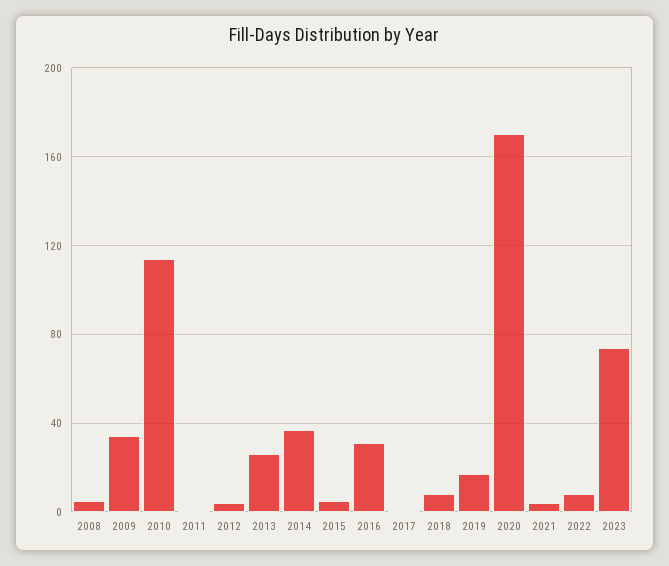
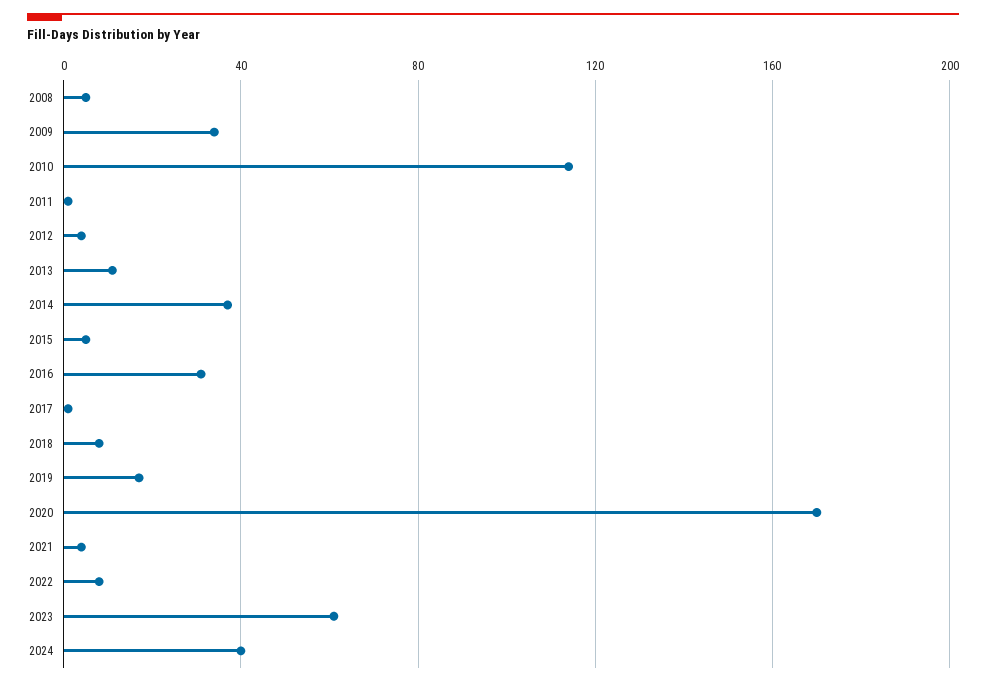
2013: 25 -> 10
2023: 75 -> 60
2024: none -> 40

